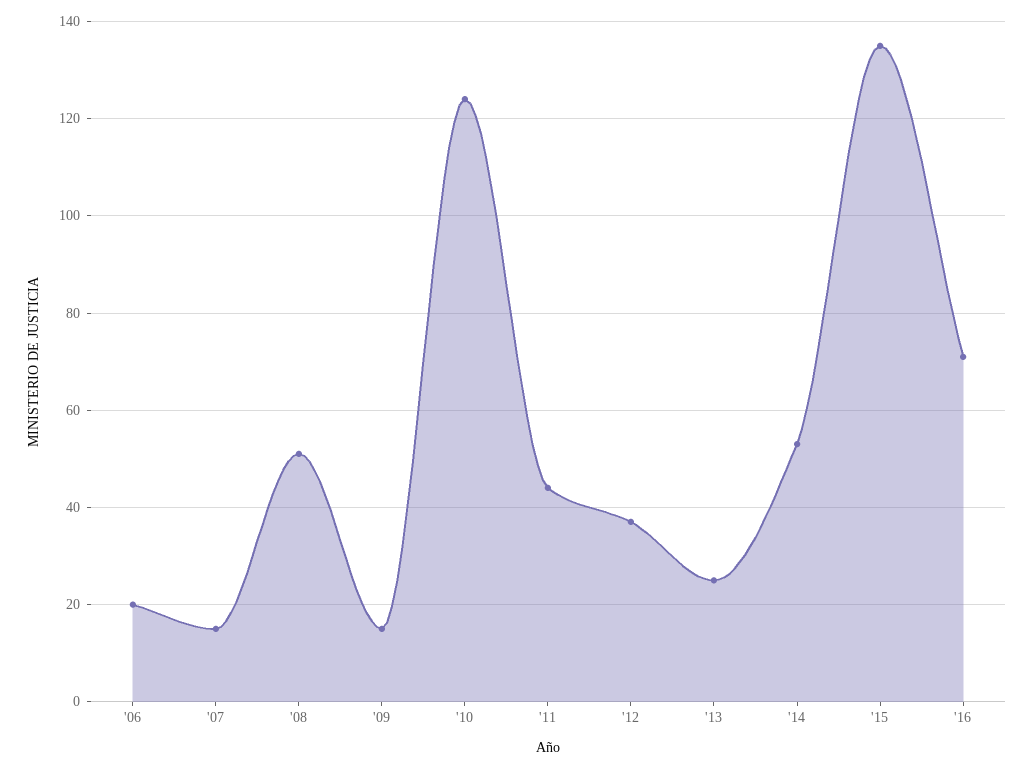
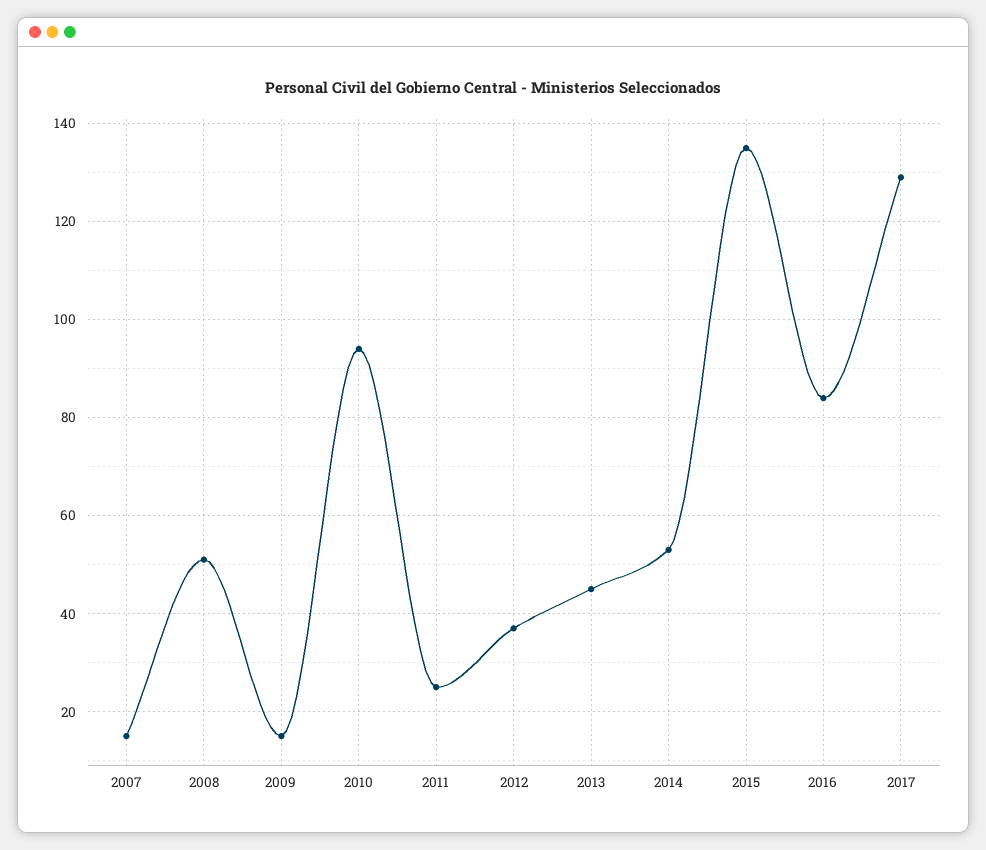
'06: 20 -> none
'10: 125 -> 95
'11: 45 -> 25
'13: 25 -> 45
'16: 70 -> 85
2017: none -> 130

